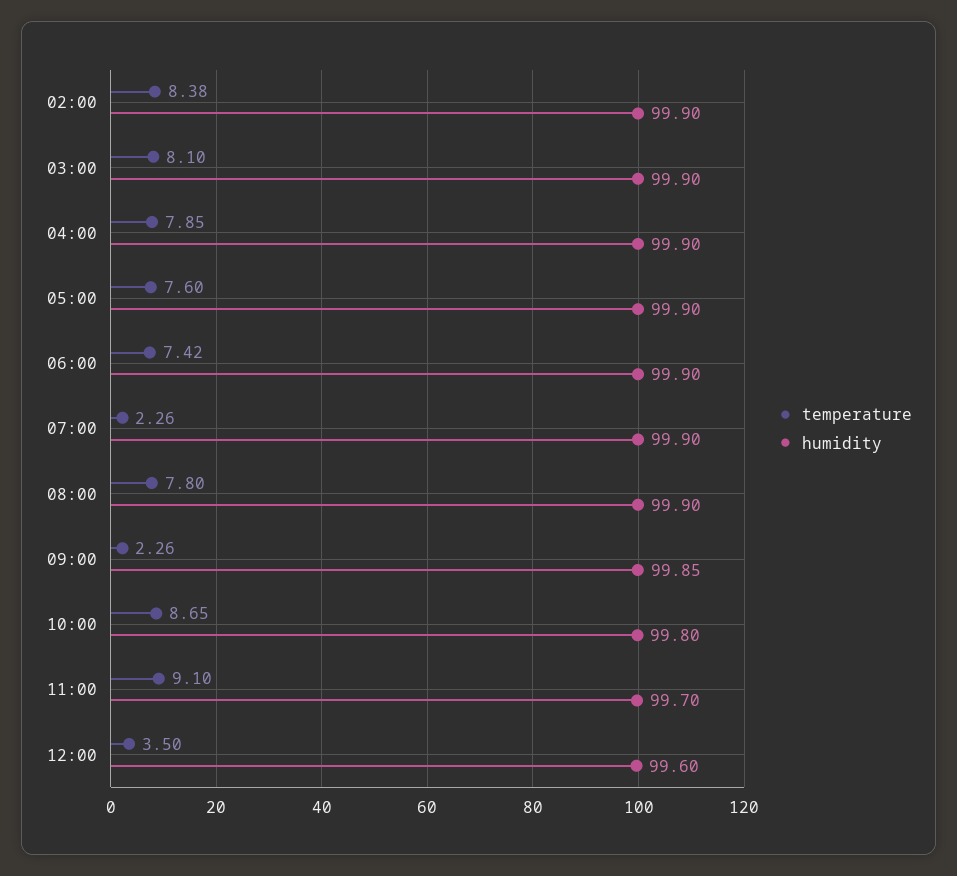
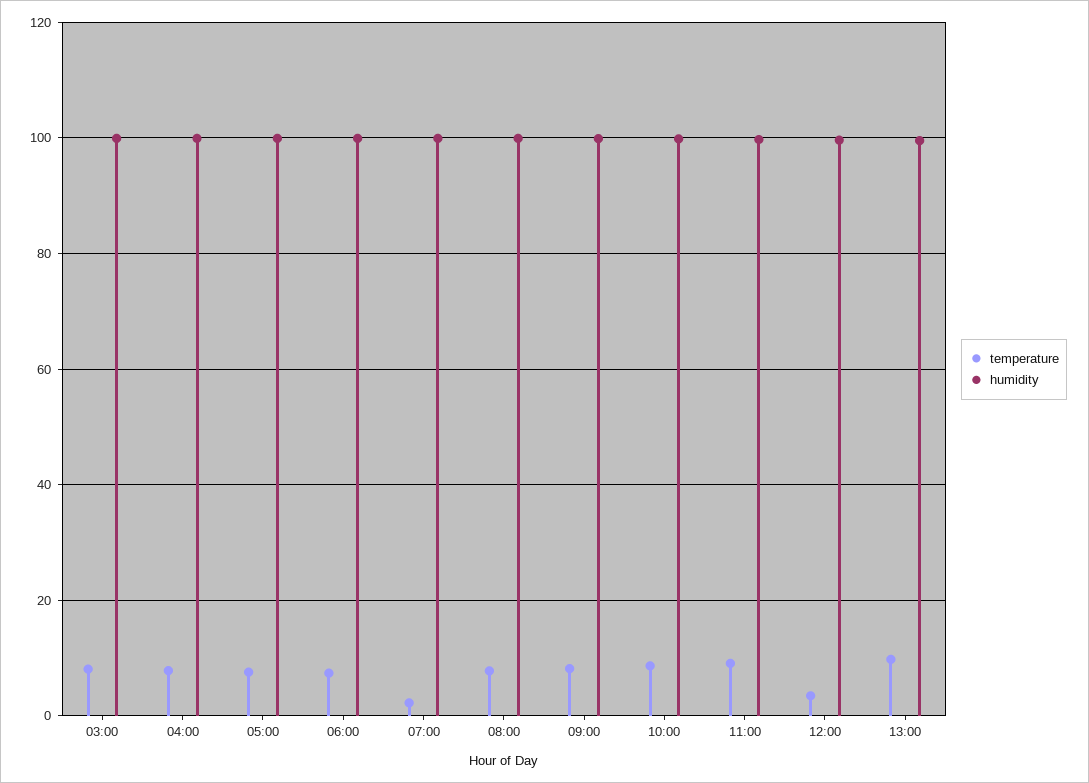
temperature, 02:00: 8.38 -> none
humidity, 02:00: 99.9 -> none
temperature, 09:00: 2.26 -> 8
temperature, 13:00: none -> 10
humidity, 13:00: none -> 100

